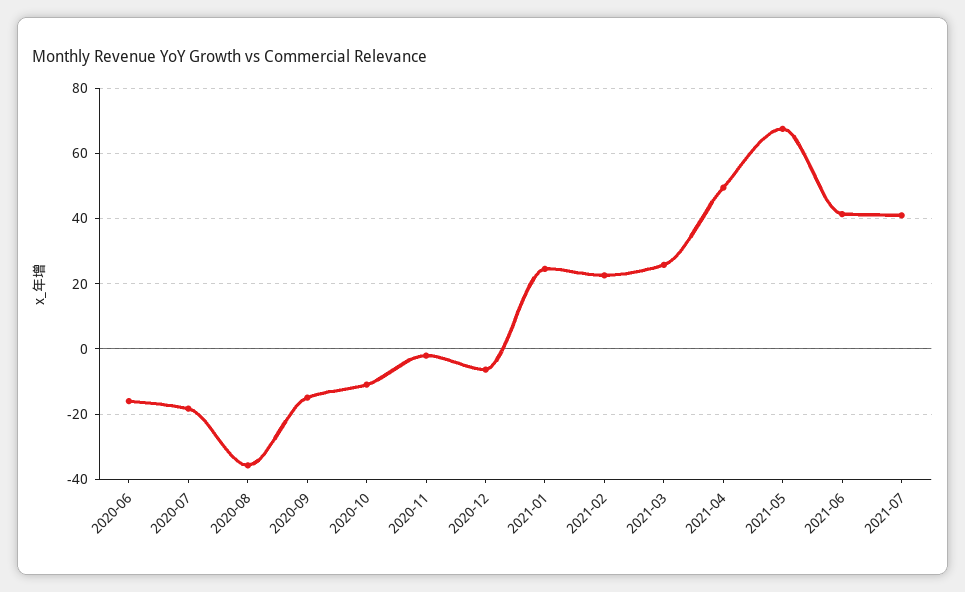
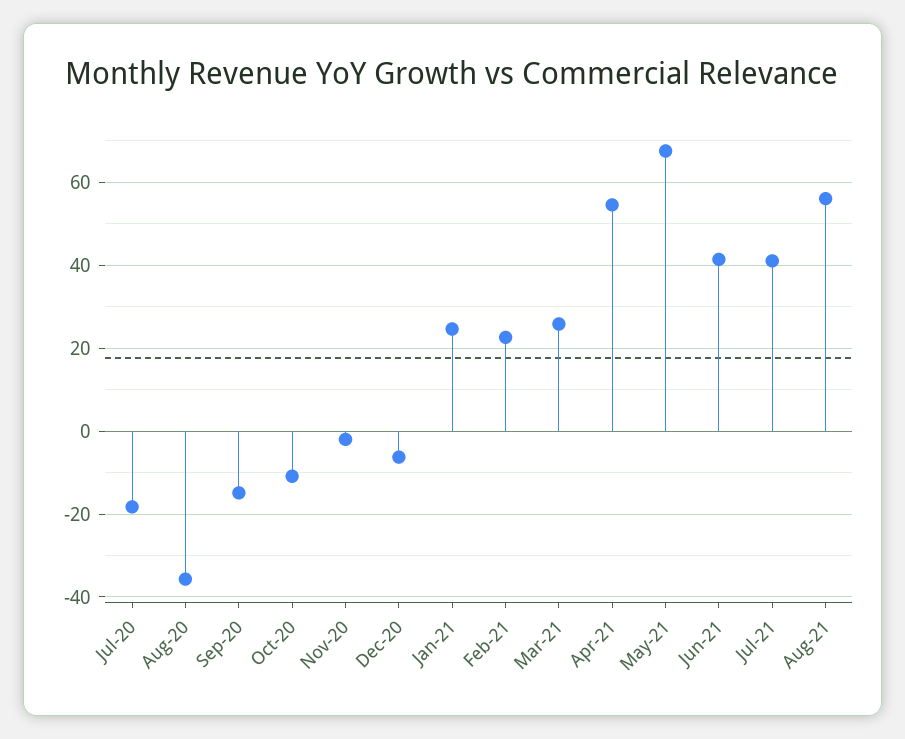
2020-06: -16 -> none
2021-04: 50 -> 54
Aug-21: none -> 56

